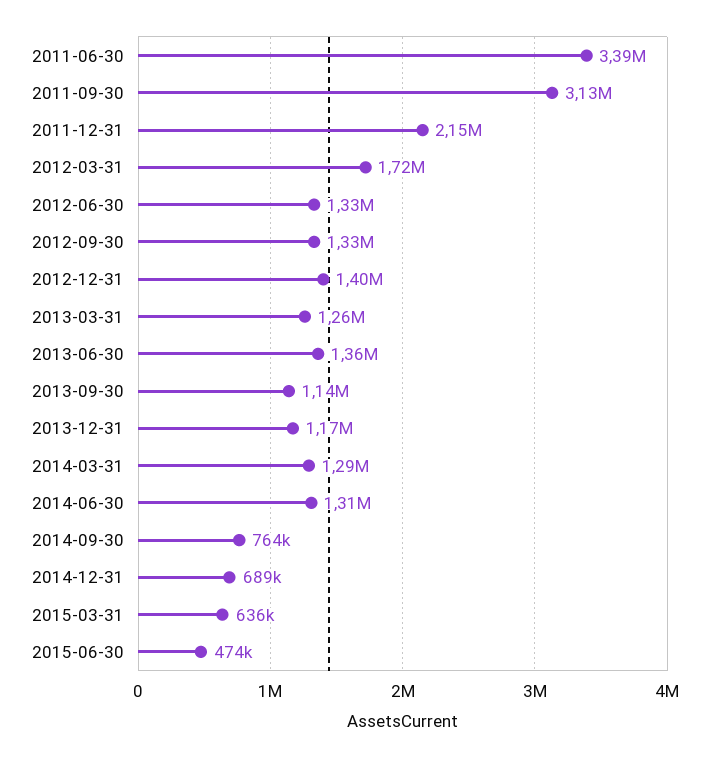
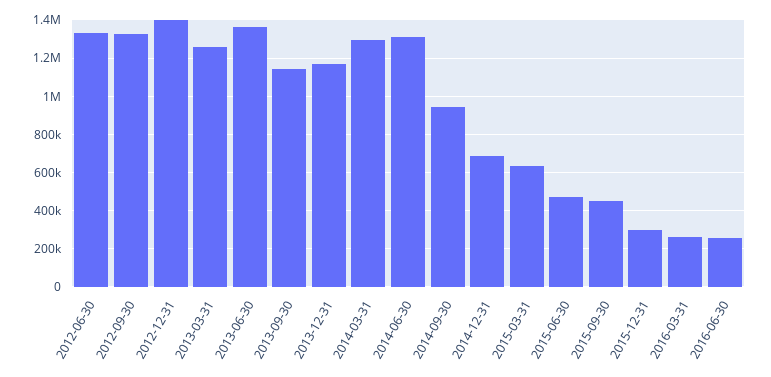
2011-06-30: 3390000 -> none
2011-09-30: 3130000 -> none
2011-12-31: 2150000 -> none
2012-03-31: 1720000 -> none
2014-09-30: 764000 -> 950000
2015-09-30: none -> 450000
2015-12-31: none -> 300000
2016-03-31: none -> 250000
2016-06-30: none -> 250000

